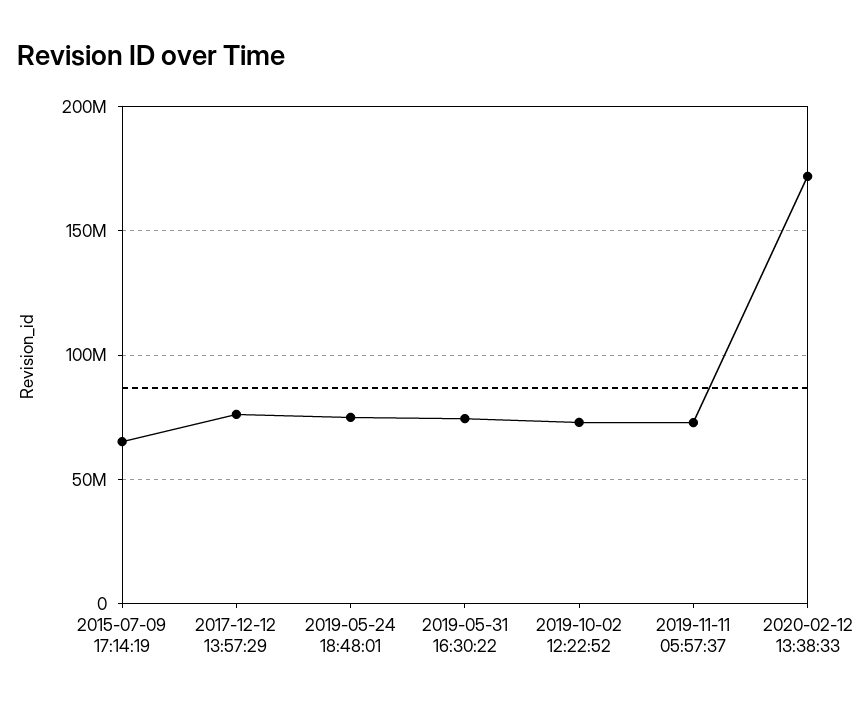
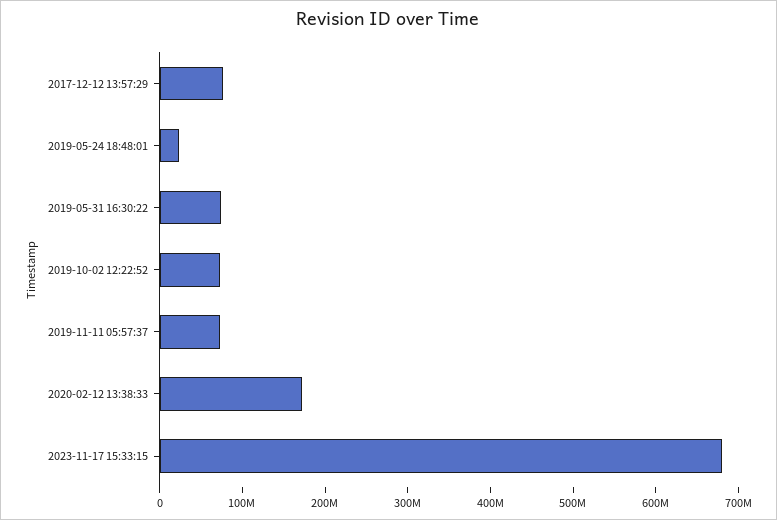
2015-07-09 17:14:19: 65000000 -> none
2019-05-24 18:48:01: 75000000 -> 20000000
2023-11-17 15:33:15: none -> 680000000

